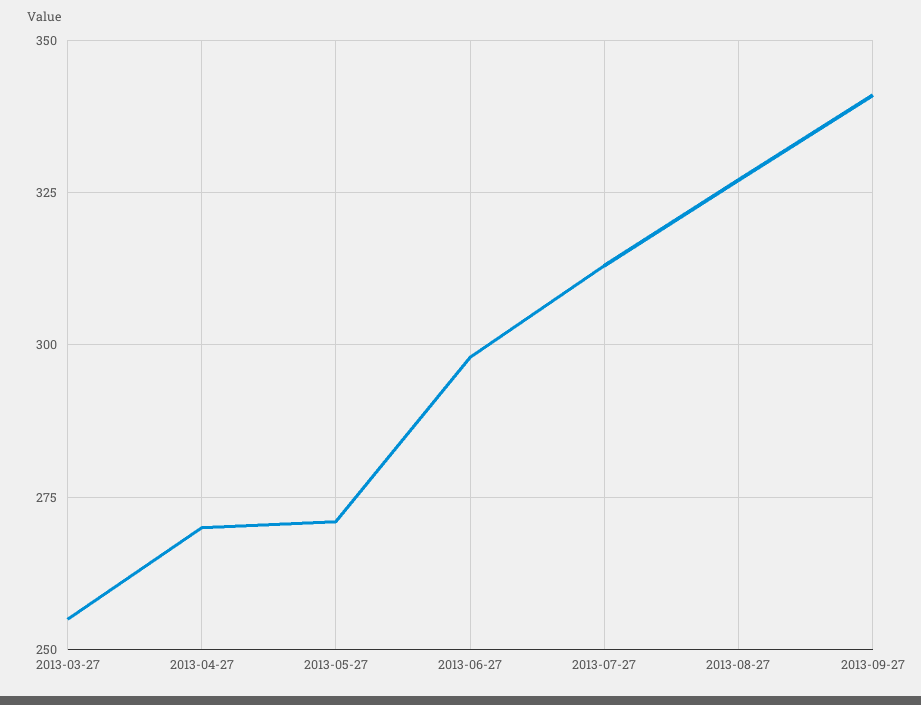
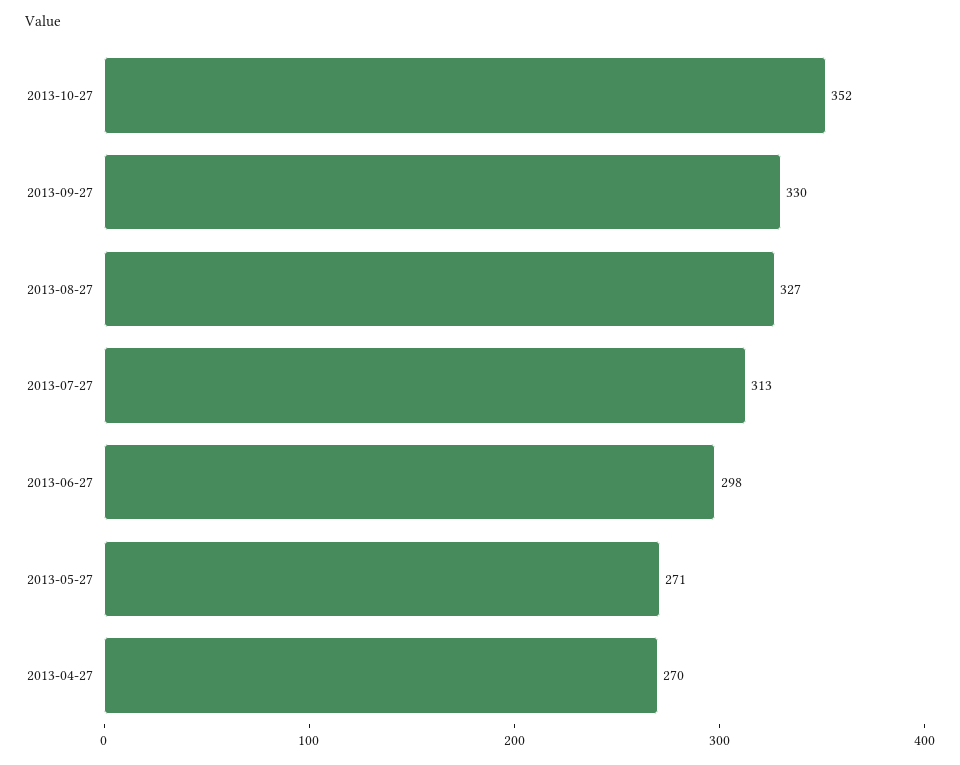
2013-03-27: 255 -> none
2013-09-27: 340 -> 330
2013-10-27: none -> 352

